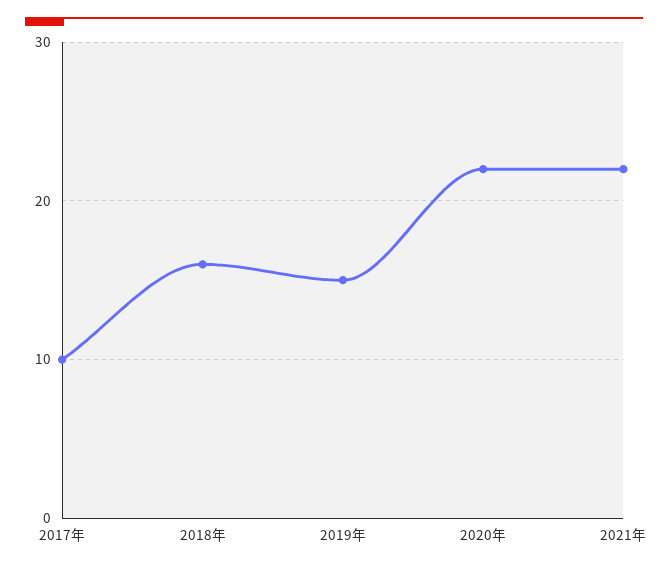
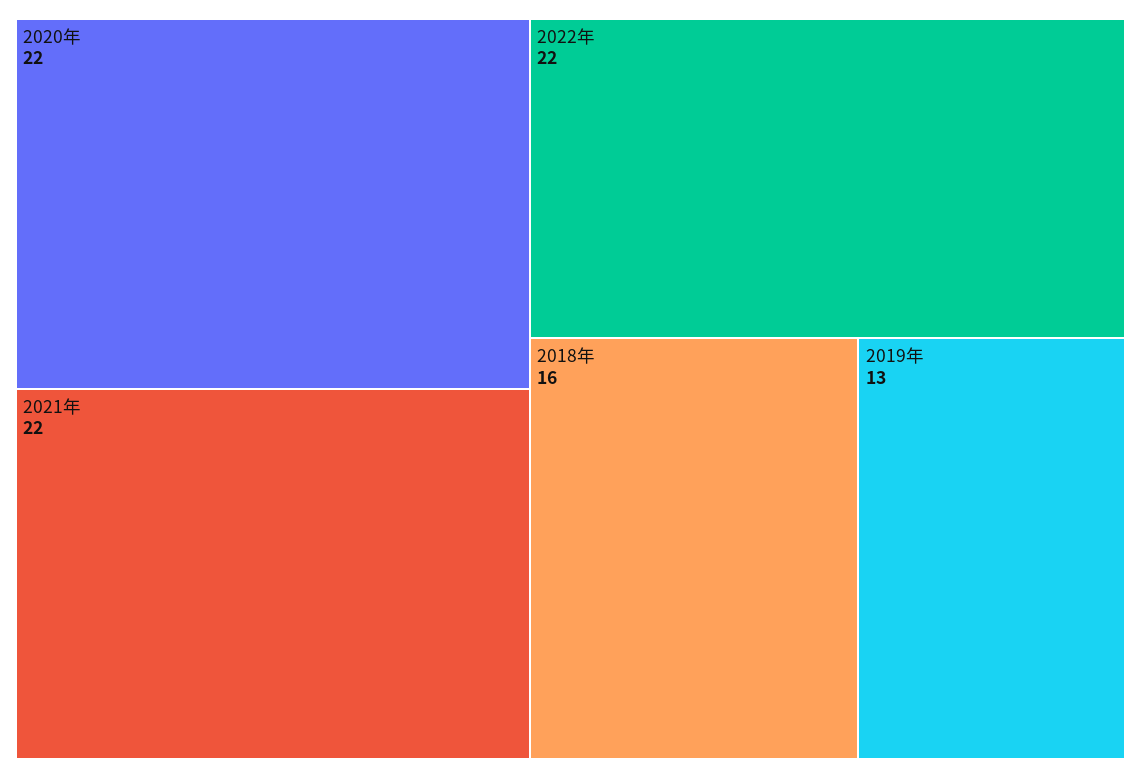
2017年: 10 -> none
2019年: 15 -> 13
2022年: none -> 22

